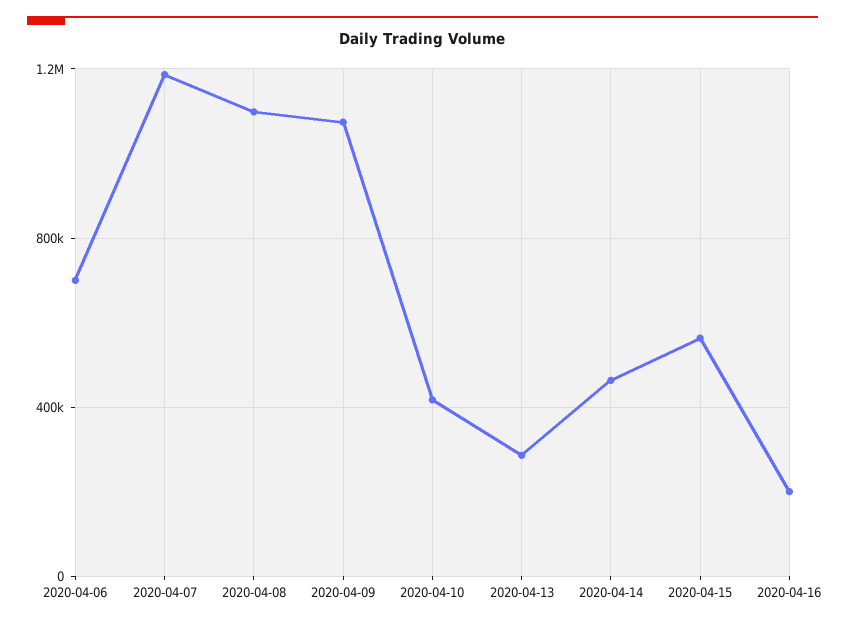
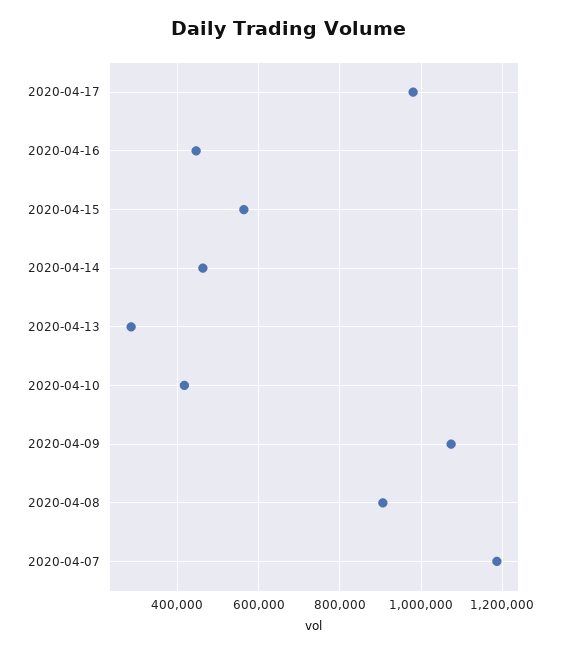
2020-04-06: 700000 -> none
2020-04-08: 1100000 -> 900000
2020-04-16: 200000 -> 440000
2020-04-17: none -> 980000

